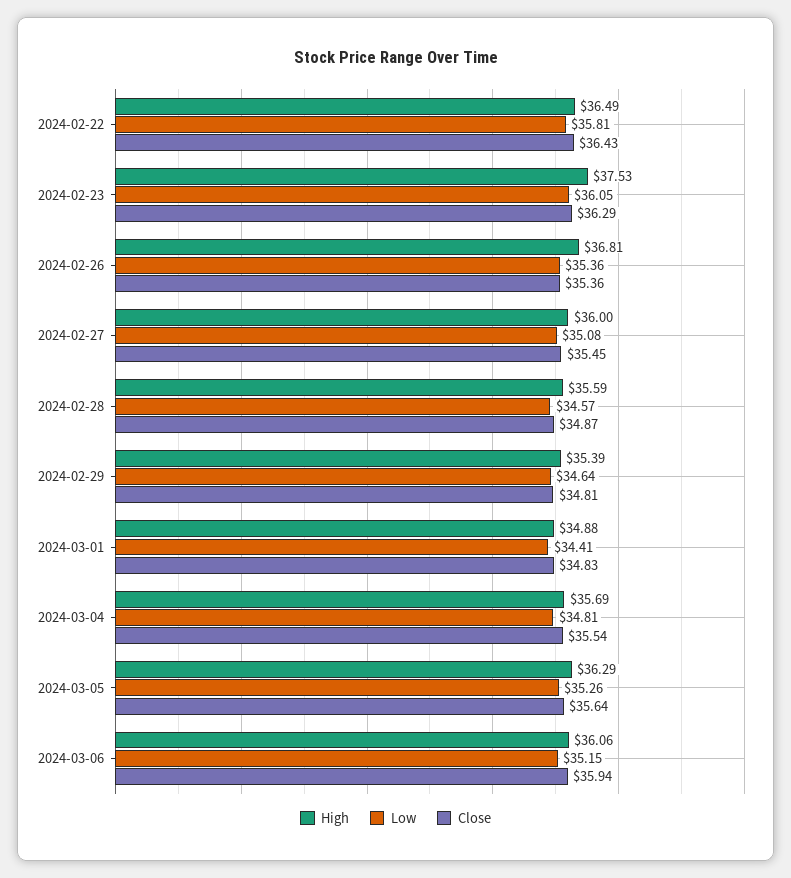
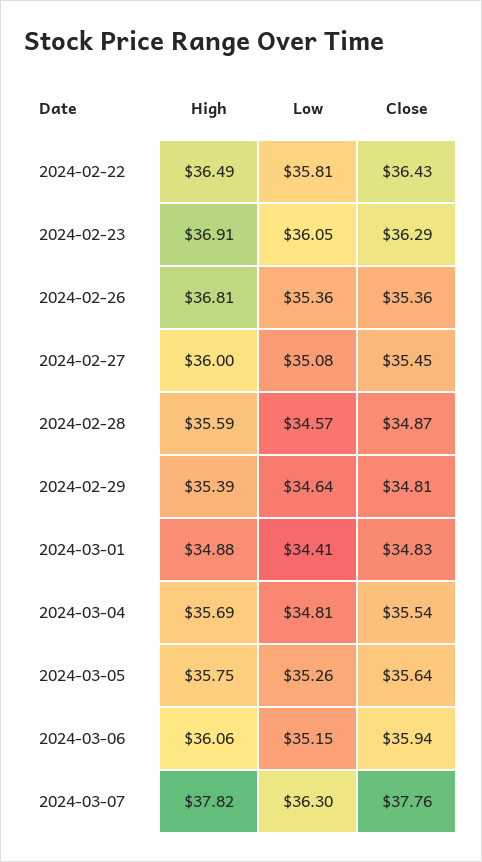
High, 2024-02-23: 37.53 -> 36.91
High, 2024-03-05: 36.29 -> 35.75
High, 2024-03-07: none -> 37.82
Low, 2024-03-07: none -> 36.3
Close, 2024-03-07: none -> 37.76

